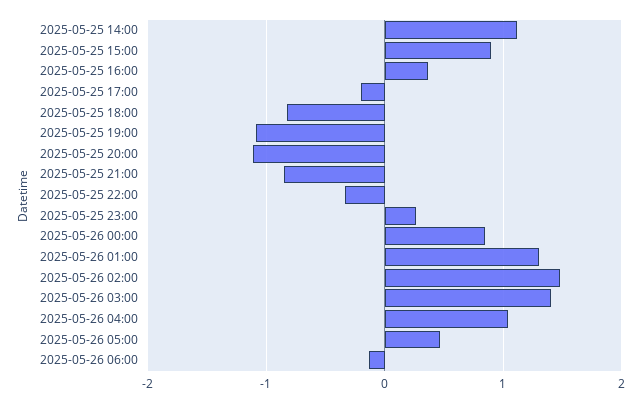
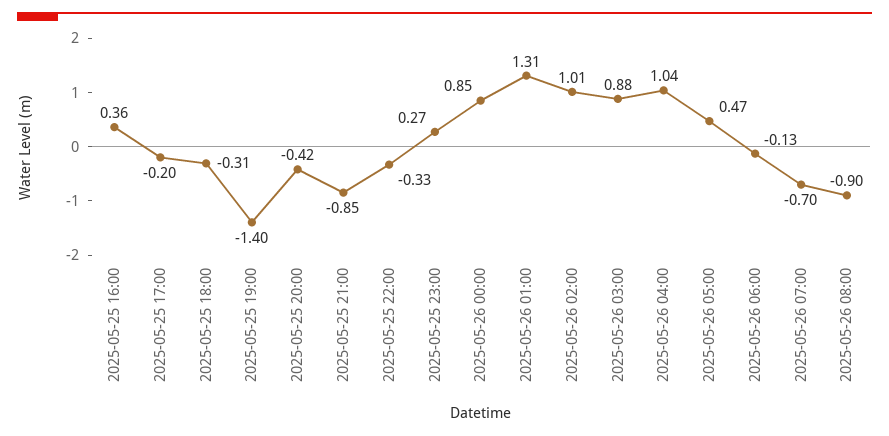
2025-05-25 14:00: 1.1 -> none
2025-05-25 15:00: 0.9 -> none
2025-05-25 18:00: -0.8 -> -0.31
2025-05-25 19:00: -1.1 -> -1.4
2025-05-25 20:00: -1.1 -> -0.42
2025-05-26 02:00: 1.5 -> 1.01
2025-05-26 03:00: 1.4 -> 0.88
2025-05-26 07:00: none -> -0.7
2025-05-26 08:00: none -> -0.9

